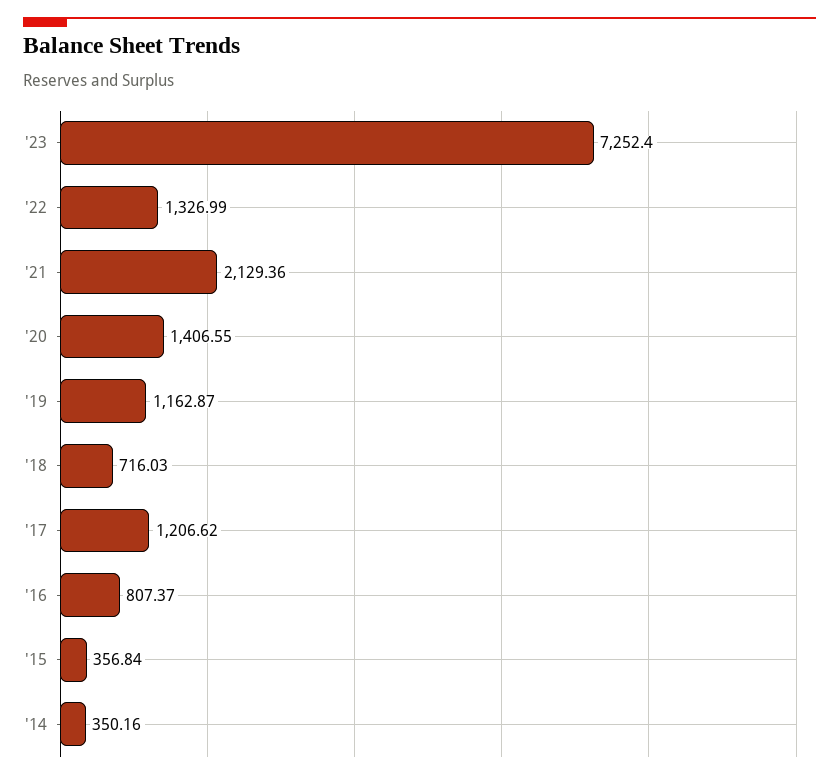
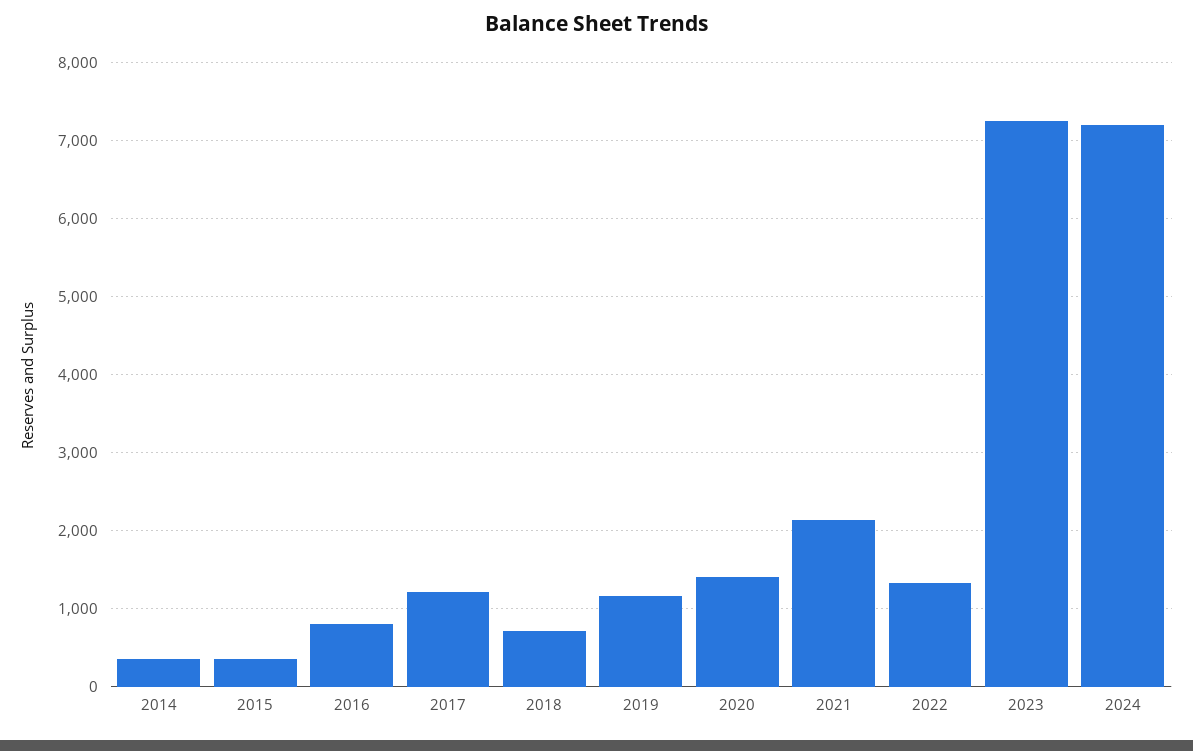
2024: none -> 7200

